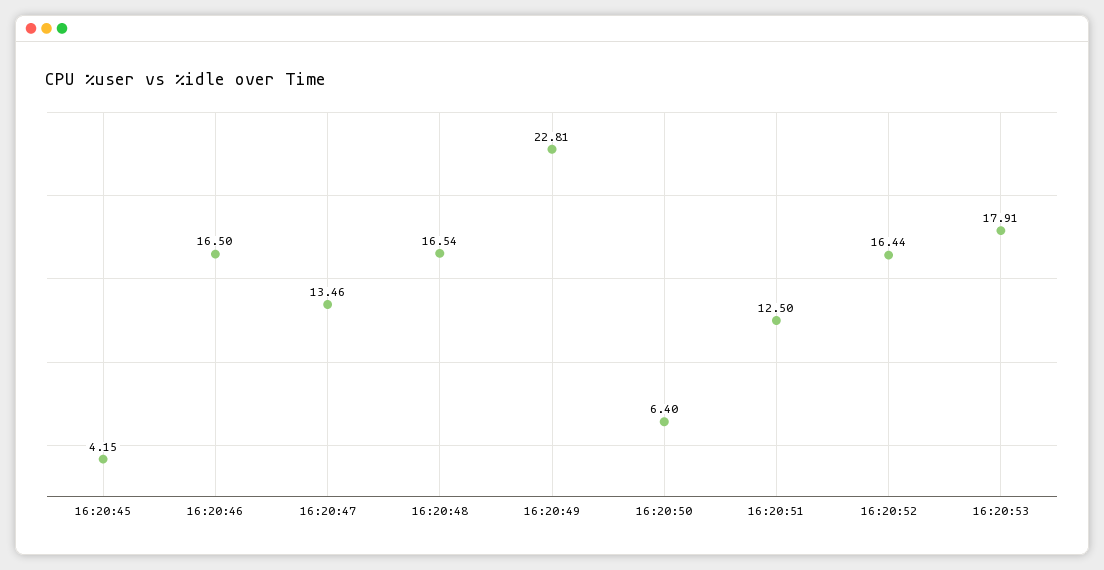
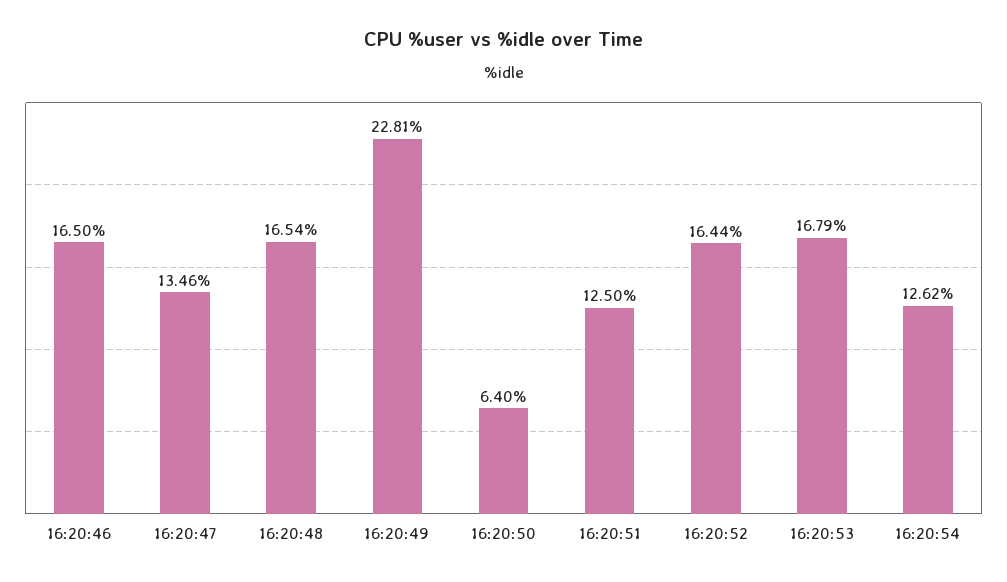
16:20:45: 4.15 -> none
16:20:53: 17.91 -> 16.79
16:20:54: none -> 12.62

